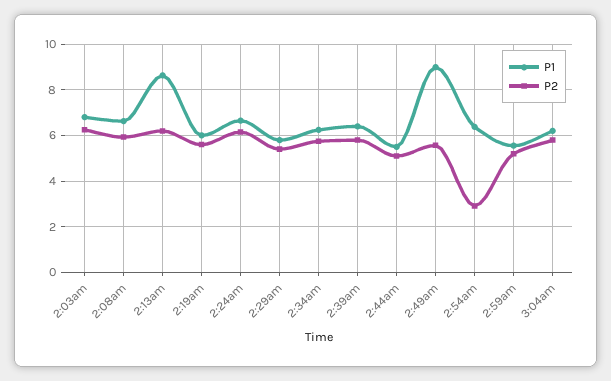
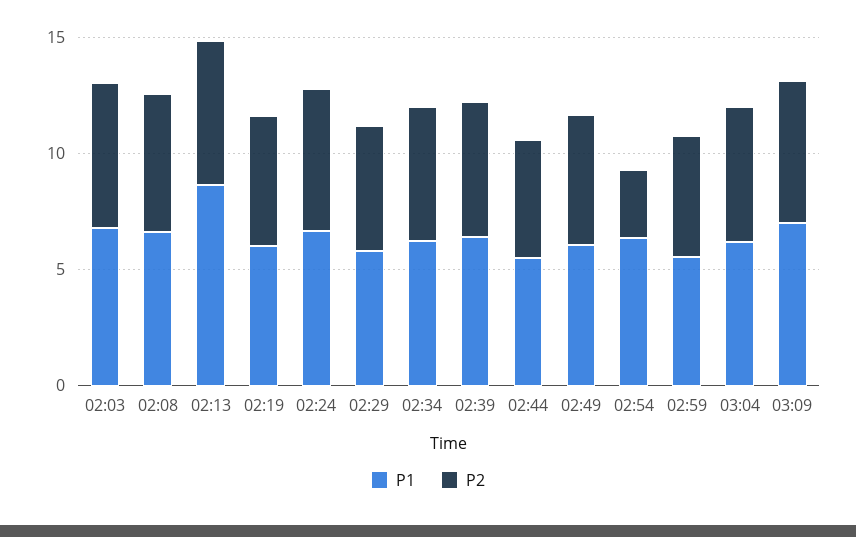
P1, 2:49am: 9 -> 6
P1, 03:09: none -> 7
P2, 03:09: none -> 6

